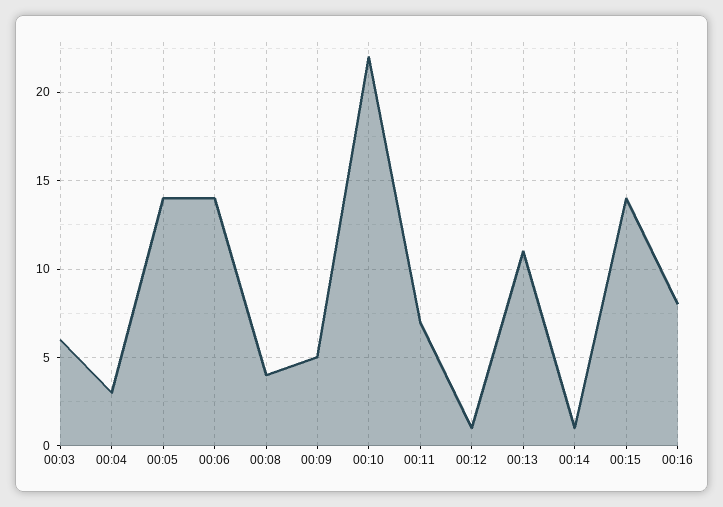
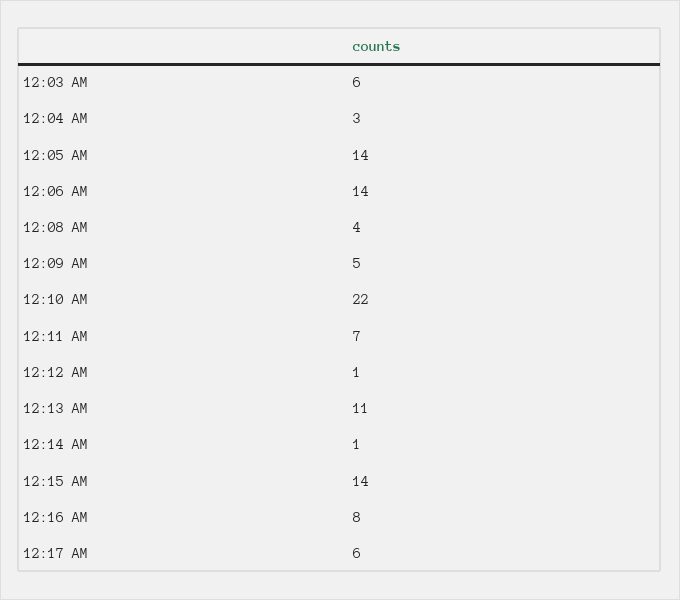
12:17 AM: none -> 6

